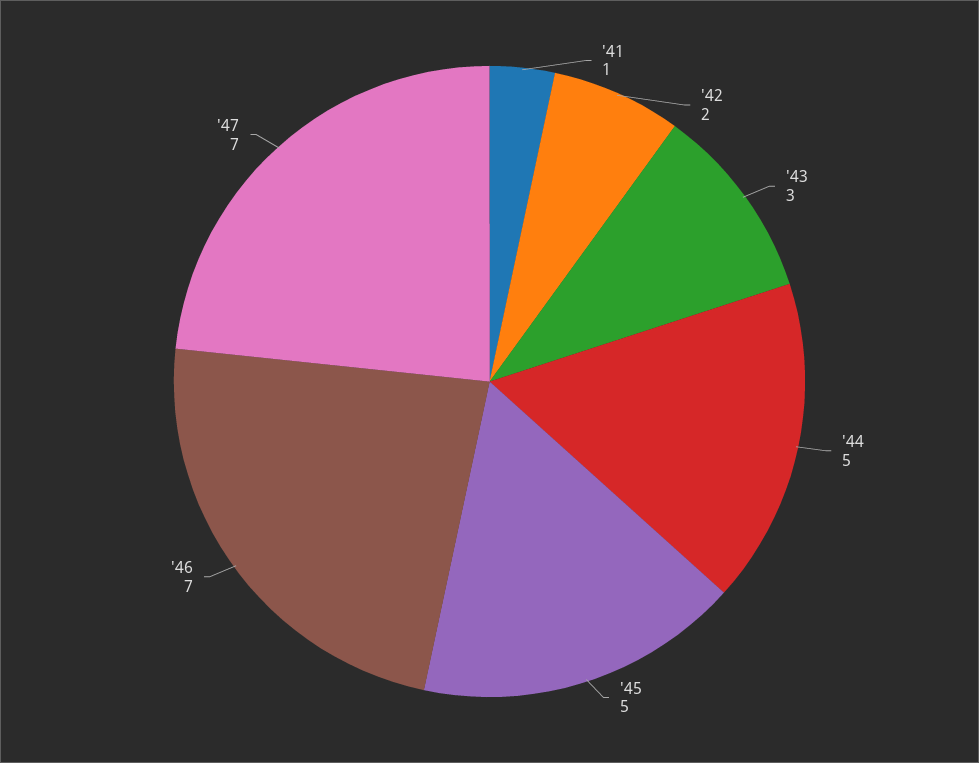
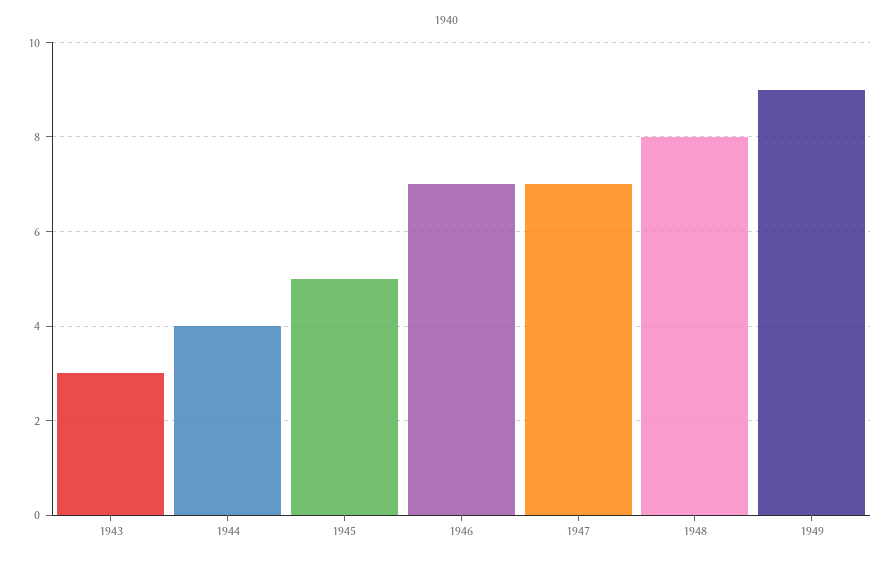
'41: 1 -> none
'42: 2 -> none
'44: 5 -> 4
1948: none -> 8
1949: none -> 9

